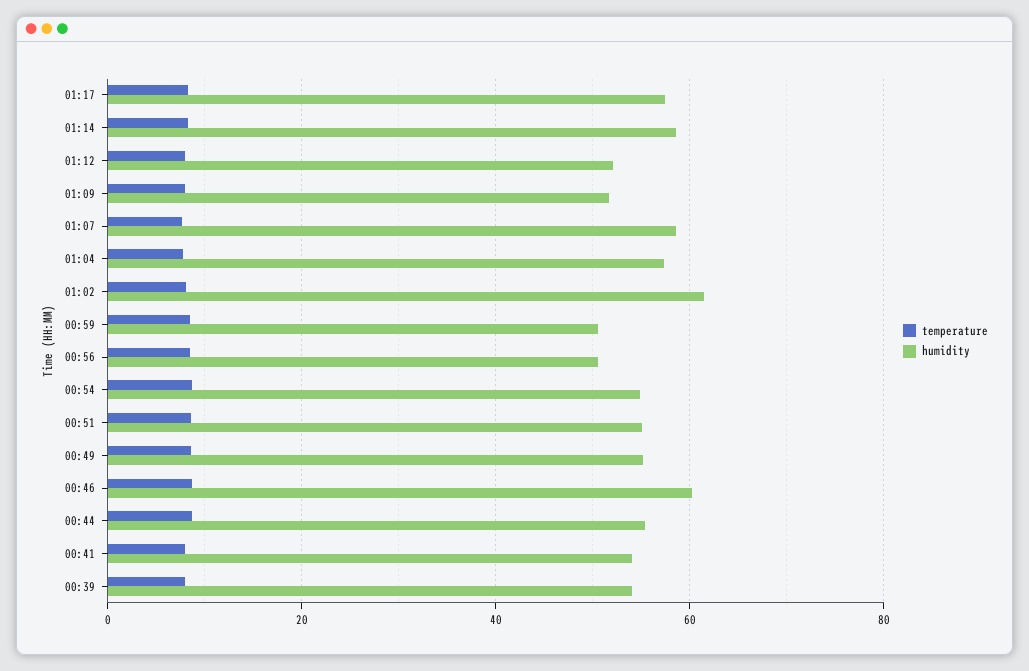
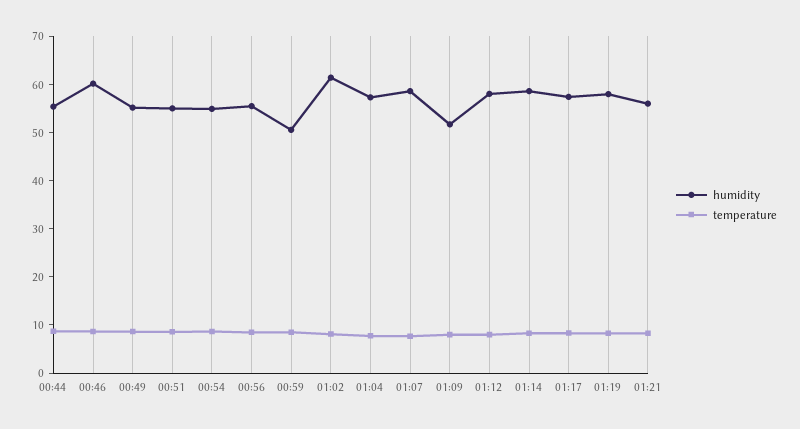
humidity, 01:12: 52 -> 58
humidity, 00:56: 50 -> 56
temperature, 00:41: 8 -> none
humidity, 00:41: 54 -> none
temperature, 00:39: 8 -> none
humidity, 00:39: 54 -> none
humidity, 01:19: none -> 58
temperature, 01:19: none -> 8
humidity, 01:21: none -> 56
temperature, 01:21: none -> 8

